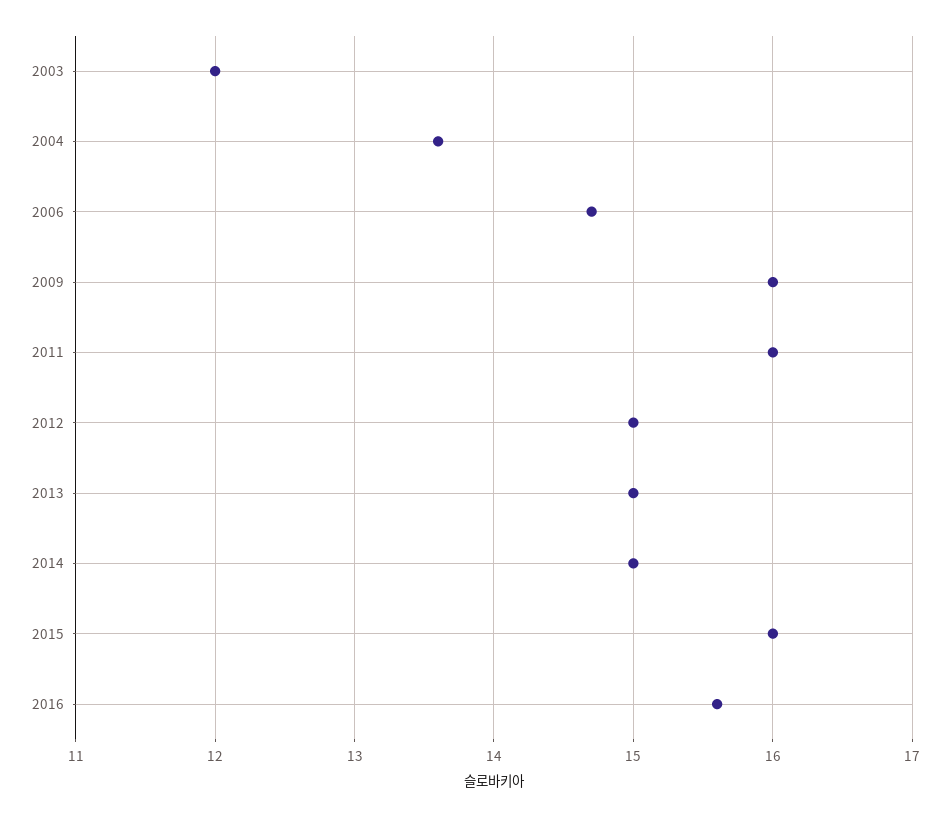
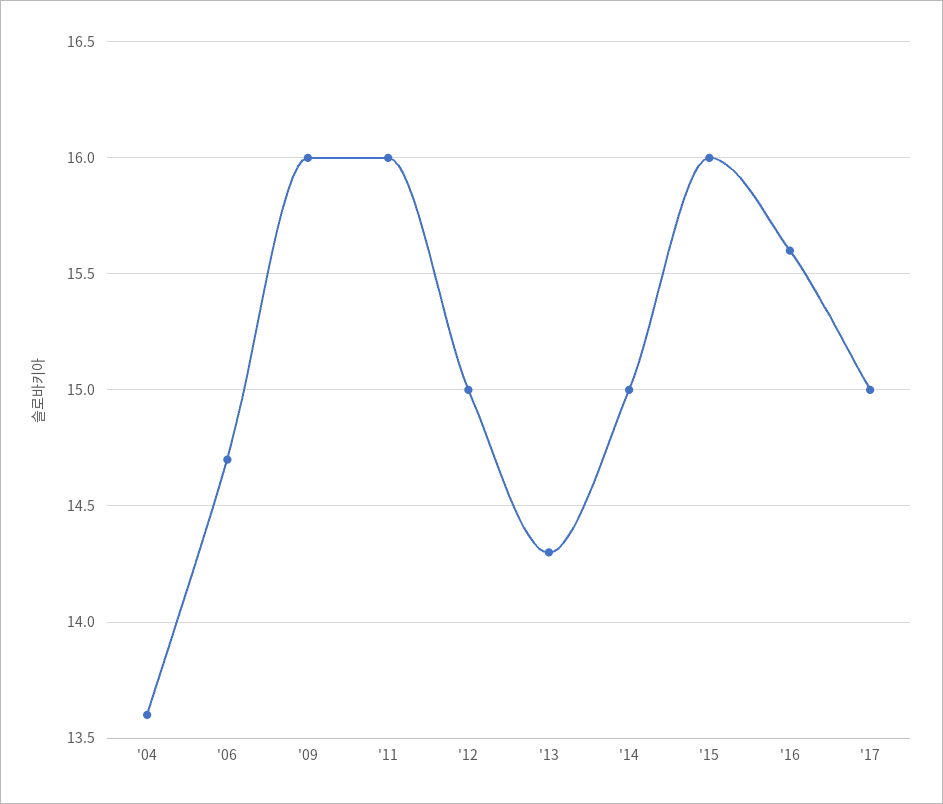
2003: 12 -> none
2013: 15 -> 14.3
'17: none -> 15

